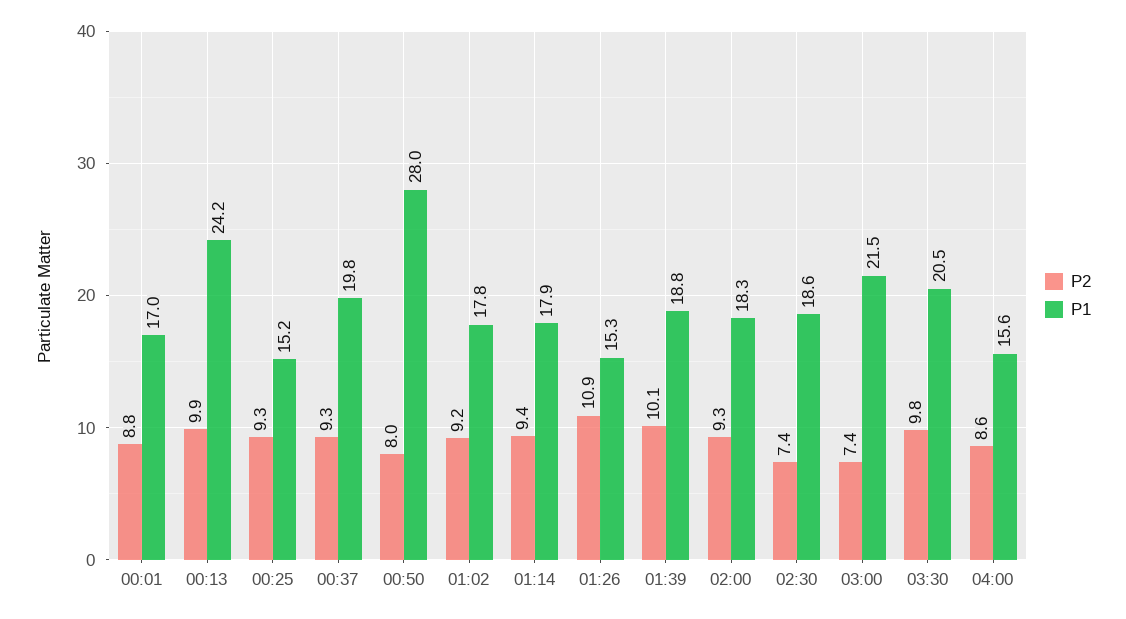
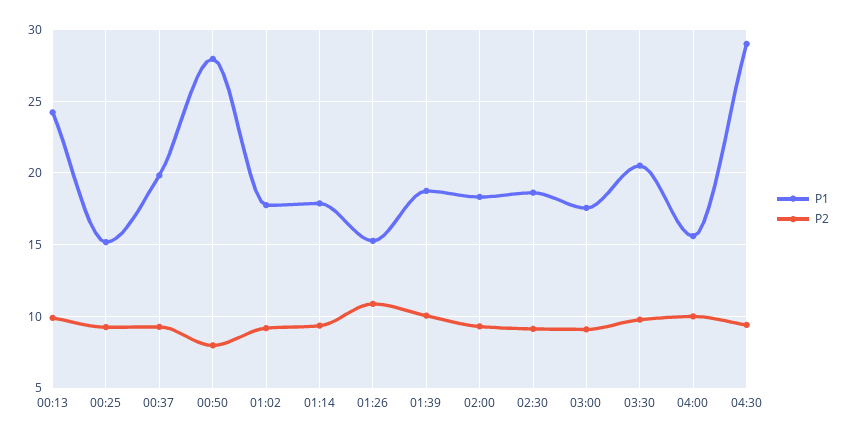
P2, 00:01: 8.8 -> none
P1, 00:01: 17 -> none
P2, 02:30: 7.4 -> 9
P2, 03:00: 7.4 -> 9
P1, 03:00: 21.5 -> 17.5
P2, 04:00: 8.6 -> 10
P1, 04:30: none -> 29
P2, 04:30: none -> 9.5

